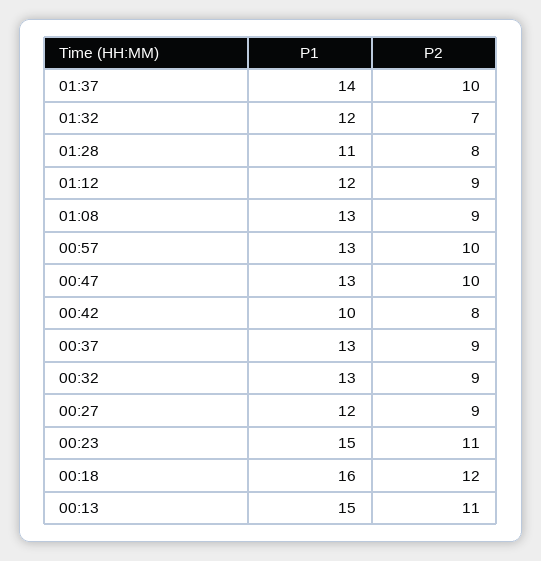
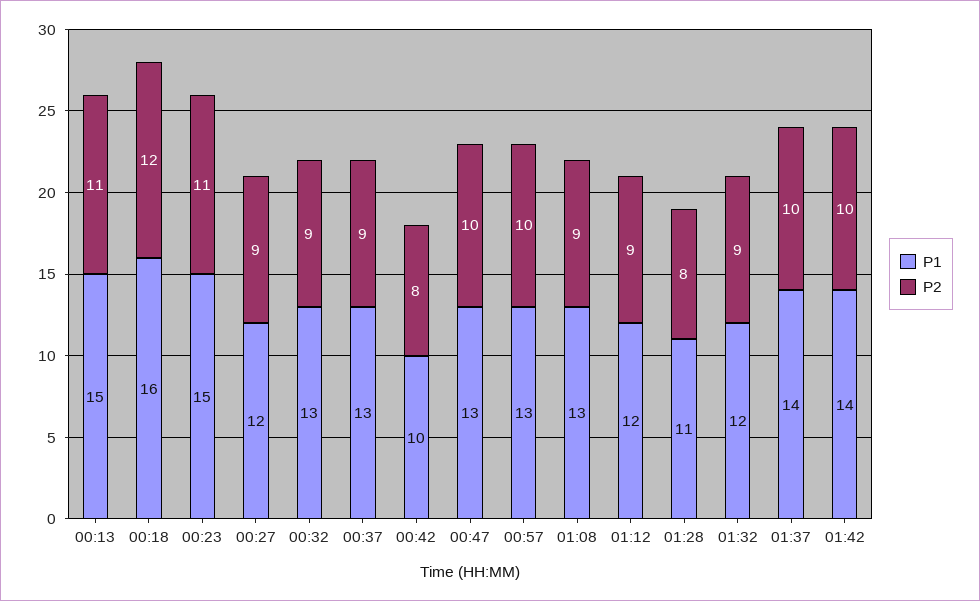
P2, 01:32: 7 -> 9
P1, 01:42: none -> 14
P2, 01:42: none -> 10

